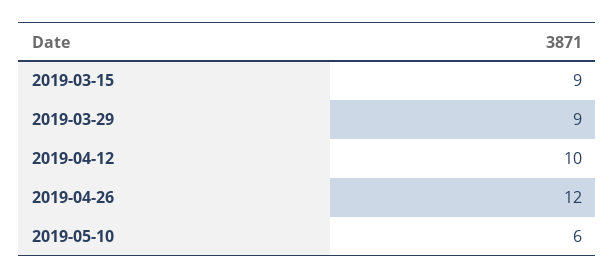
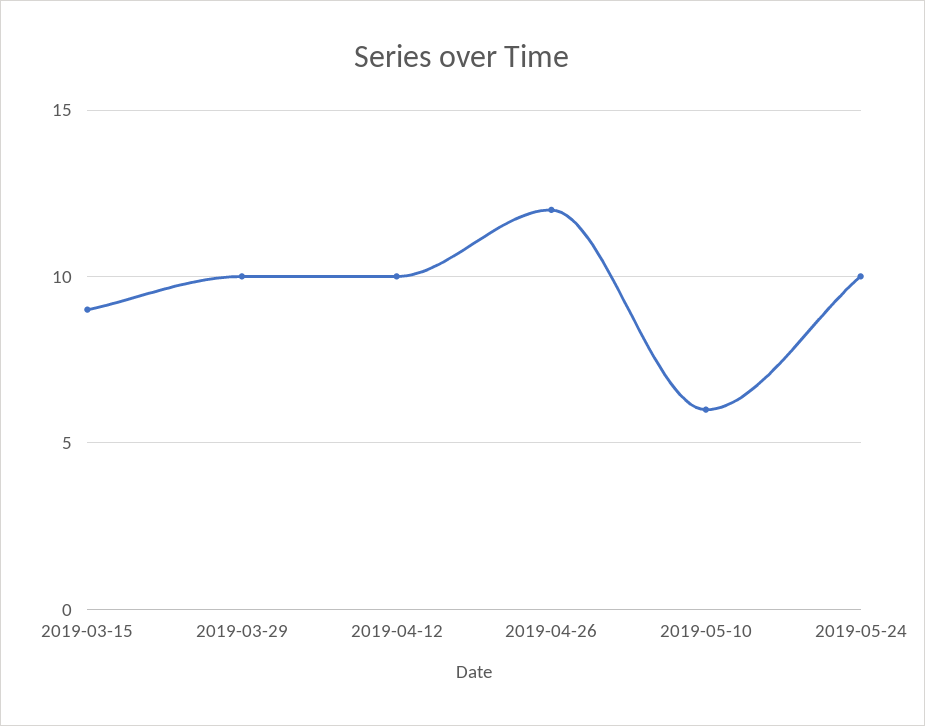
2019-03-29: 9 -> 10
2019-05-24: none -> 10

